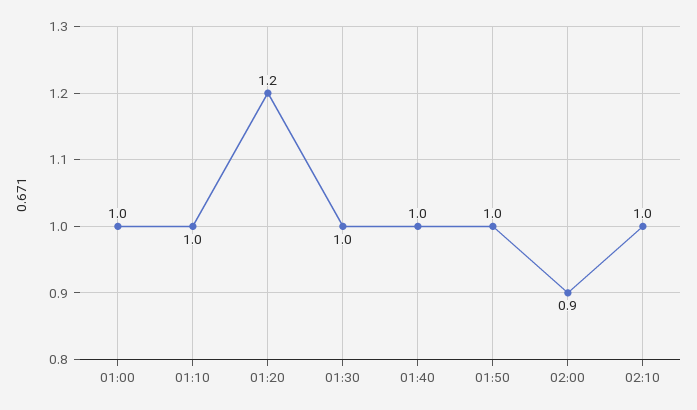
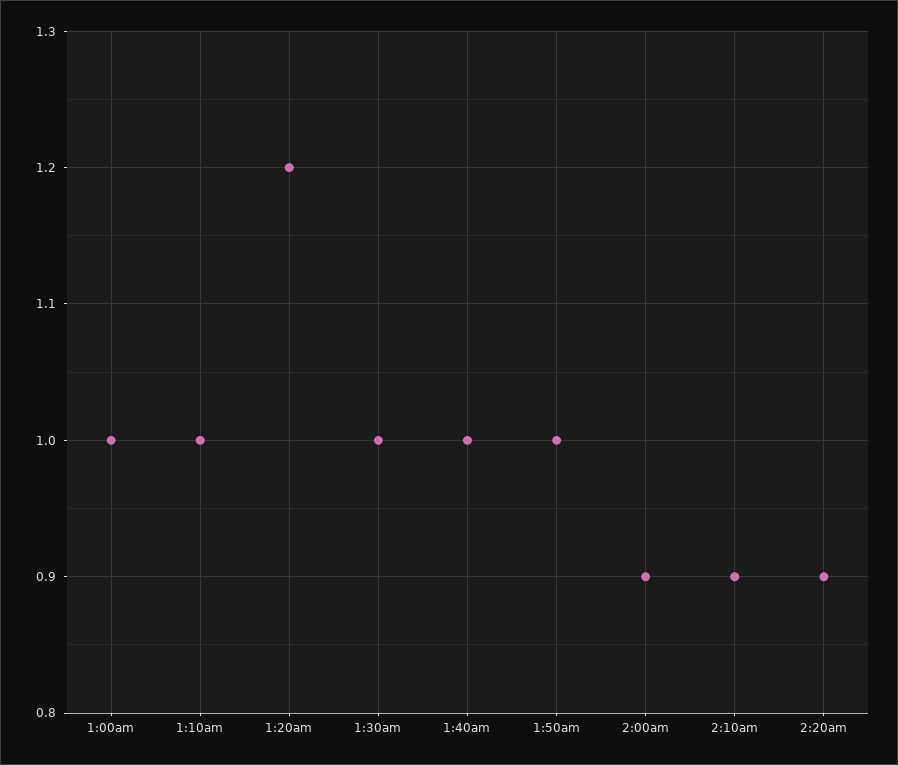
02:10: 1 -> 0.9
2:20am: none -> 0.9

